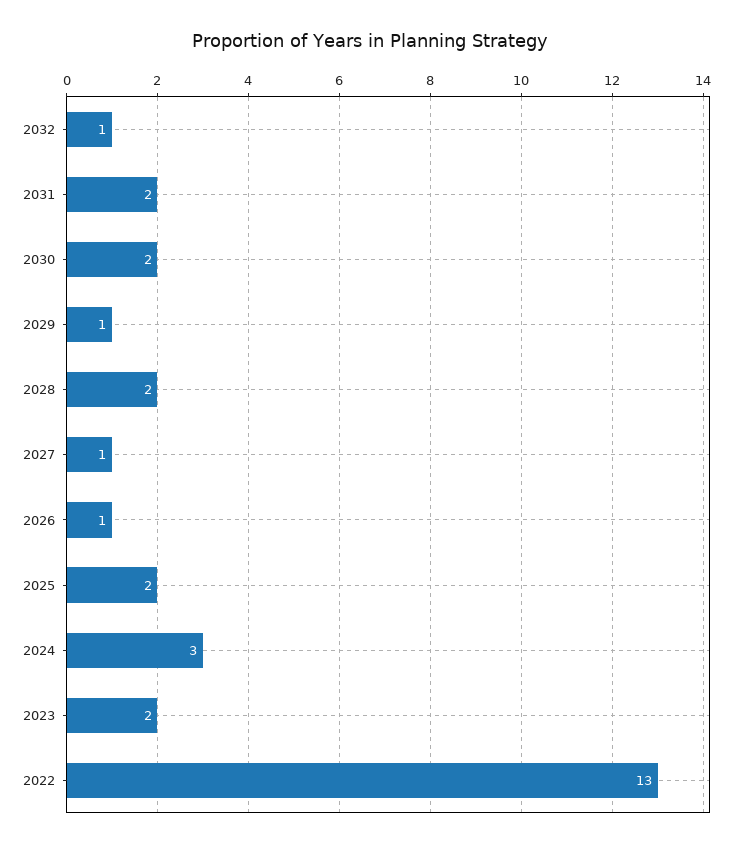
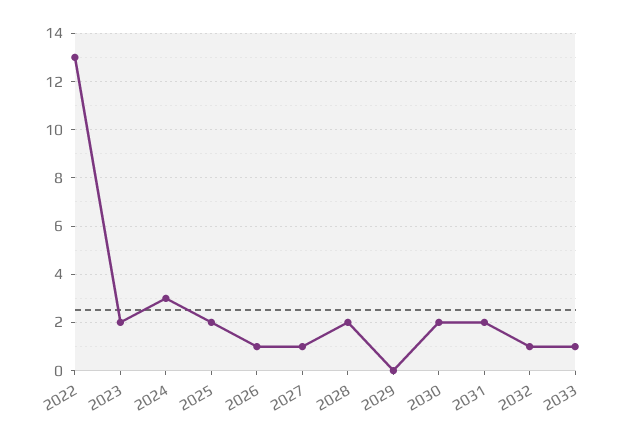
2029: 1 -> 0
2033: none -> 1

